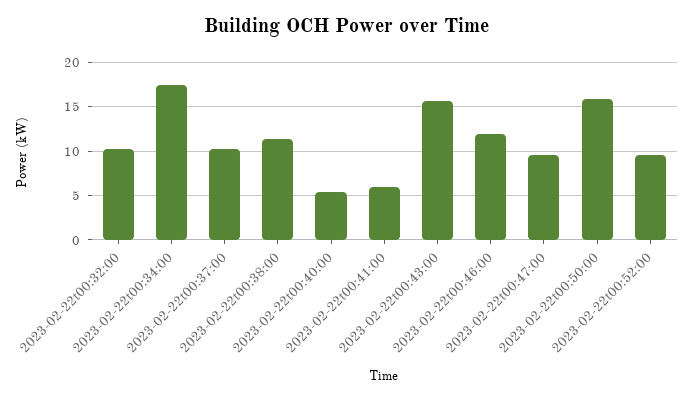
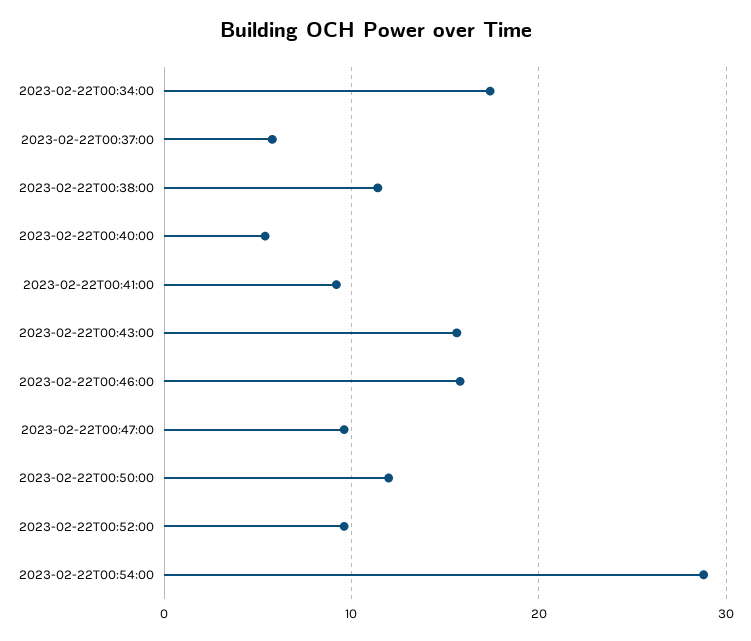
2023-02-22t00:32:00: 10 -> none
2023-02-22t00:37:00: 10 -> 6
2023-02-22t00:41:00: 6 -> 9
2023-02-22t00:46:00: 12 -> 16
2023-02-22t00:50:00: 16 -> 12
2023-02-22T00:54:00: none -> 29

